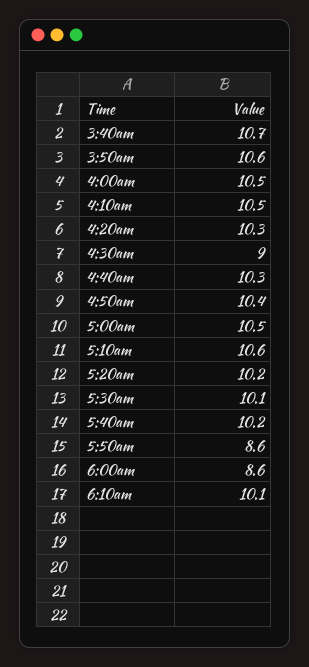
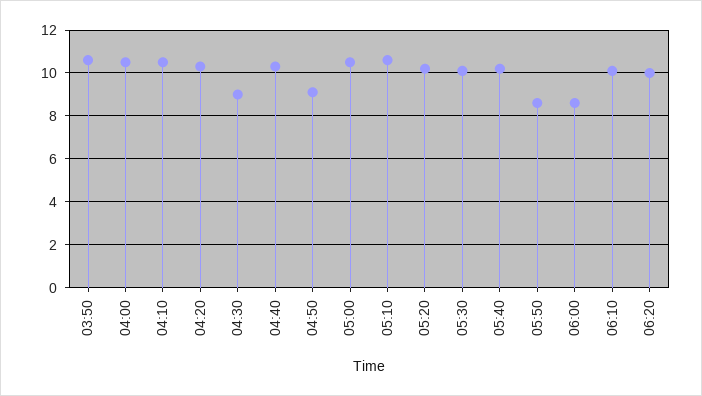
3:40am: 10.7 -> none
4:50am: 10.4 -> 9
06:20: none -> 10

